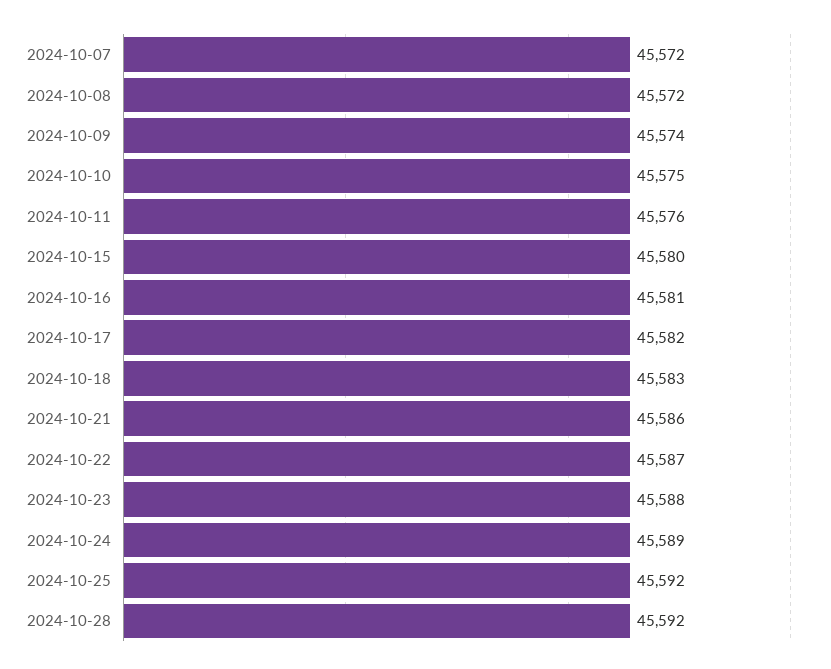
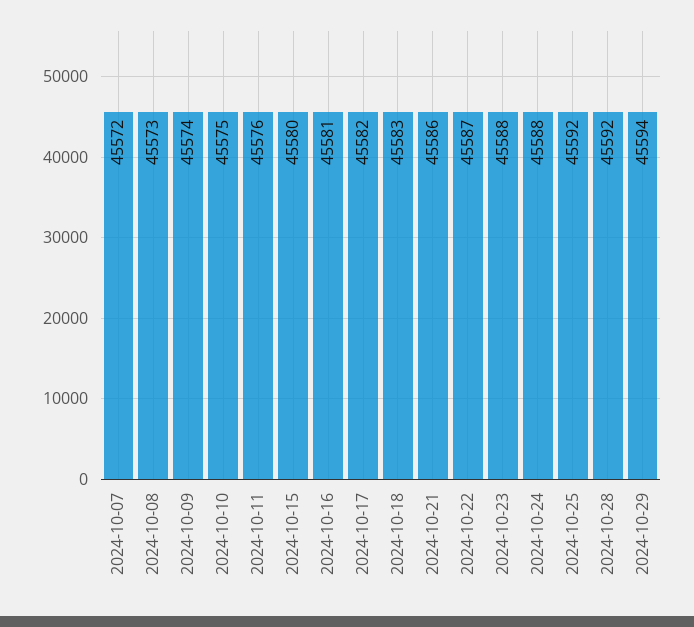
2024-10-08: 45572 -> 45573
2024-10-24: 45589 -> 45588
2024-10-29: none -> 45594

